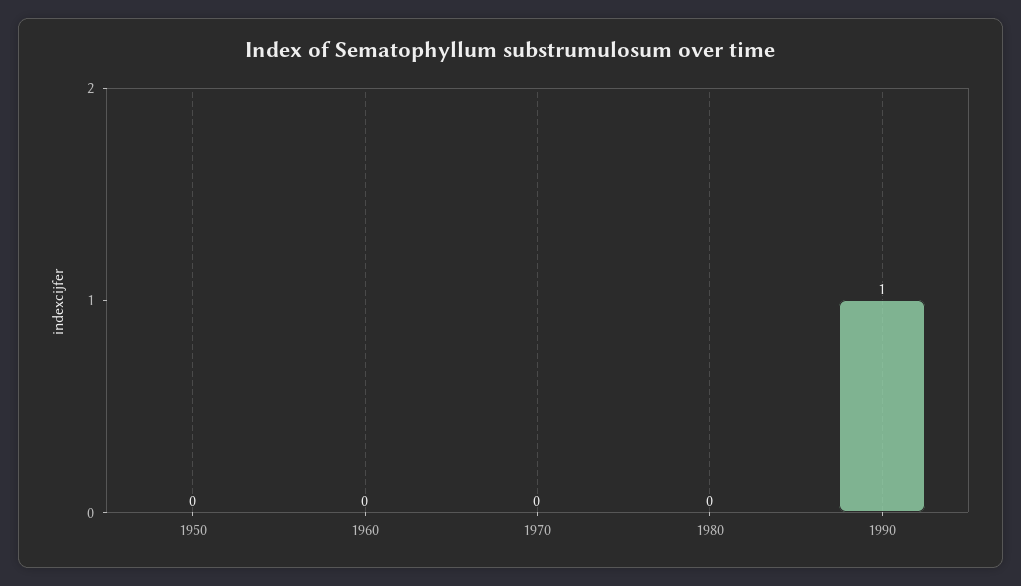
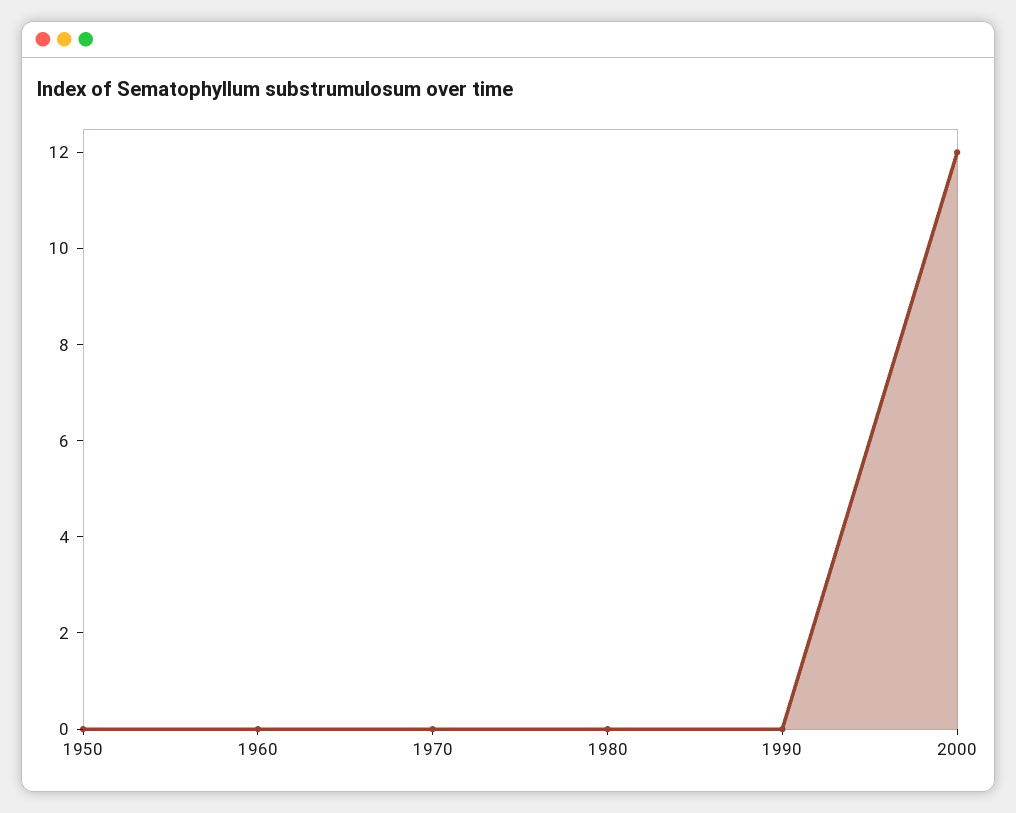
1990: 1 -> 0
2000: none -> 12

